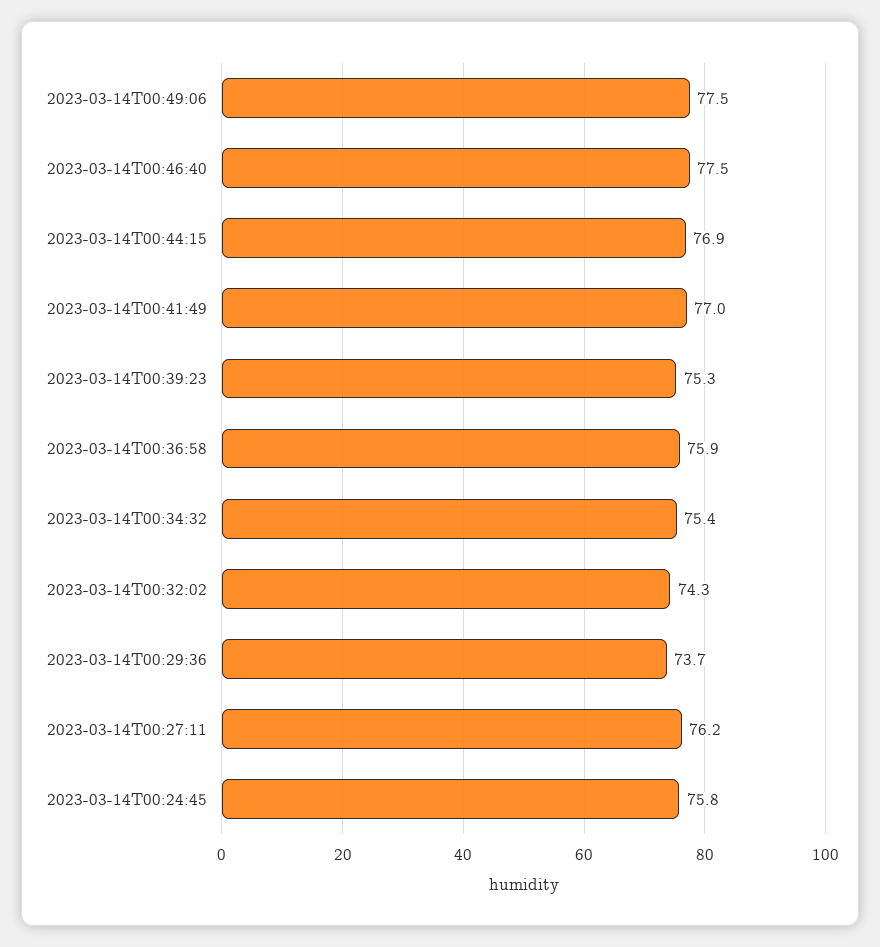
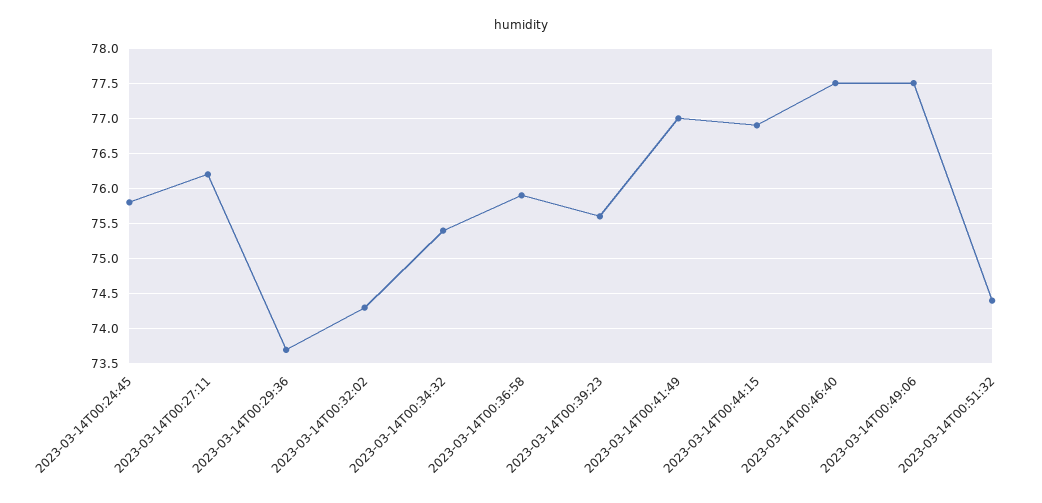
2023-03-14T00:39:23: 75.3 -> 75.6
2023-03-14T00:51:32: none -> 74.4

